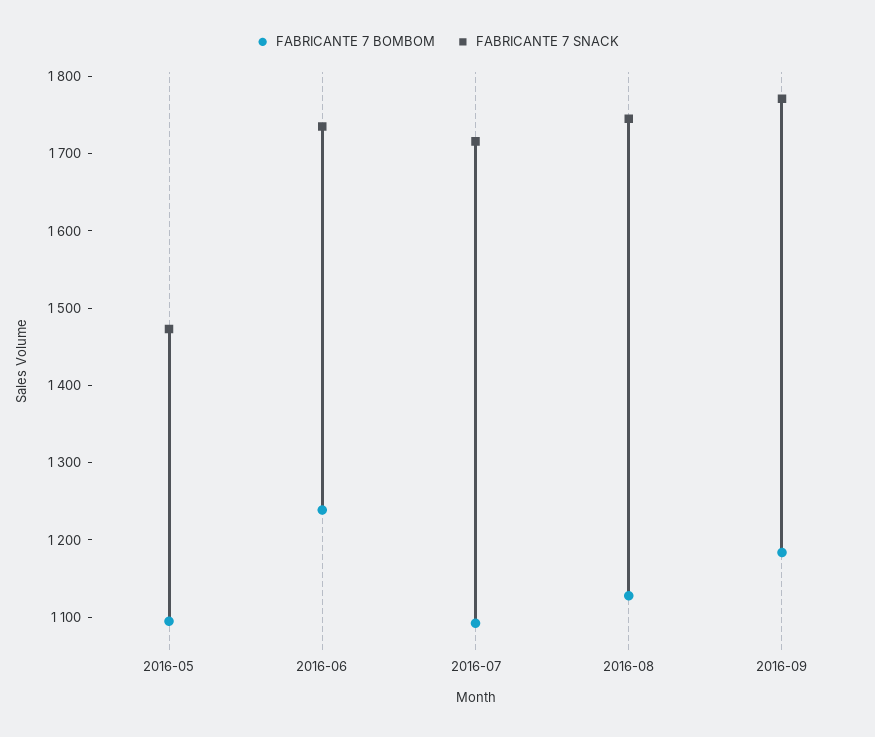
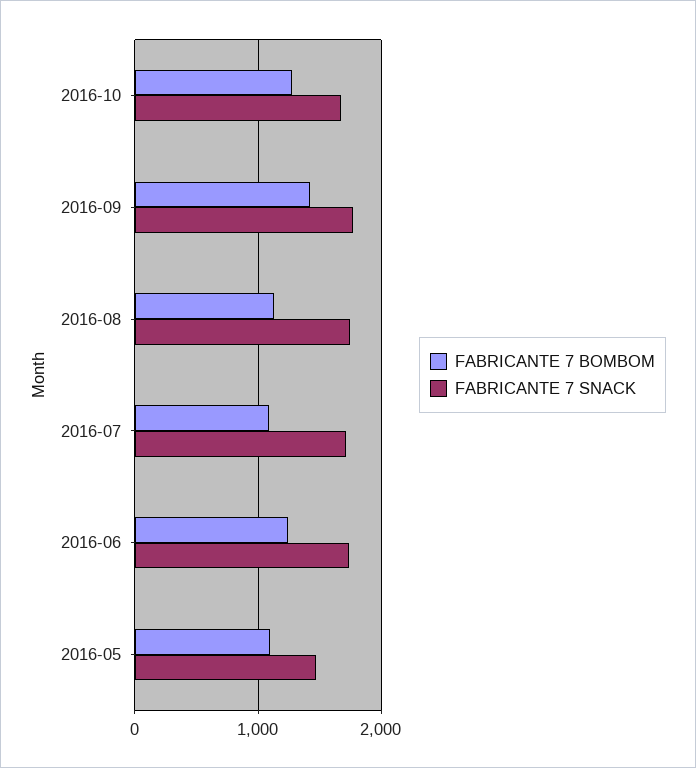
FABRICANTE 7 BOMBOM, 2016-09: 1180 -> 1400
FABRICANTE 7 BOMBOM, 2016-10: none -> 1300
FABRICANTE 7 SNACK, 2016-10: none -> 1700

